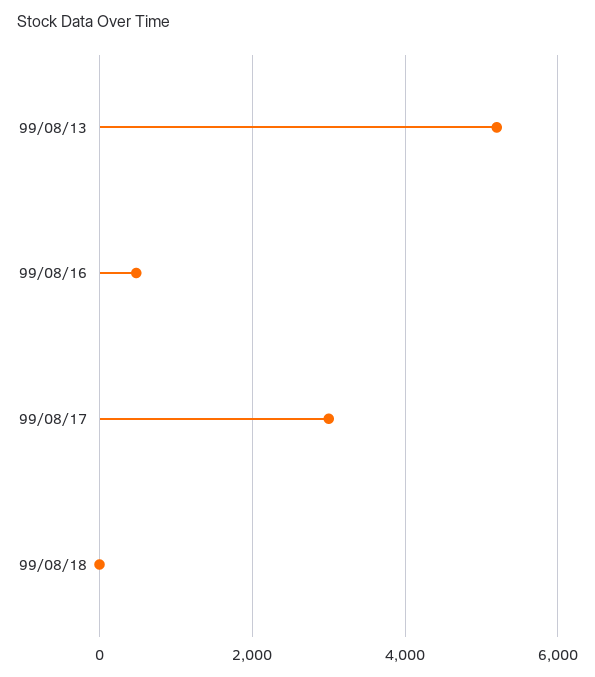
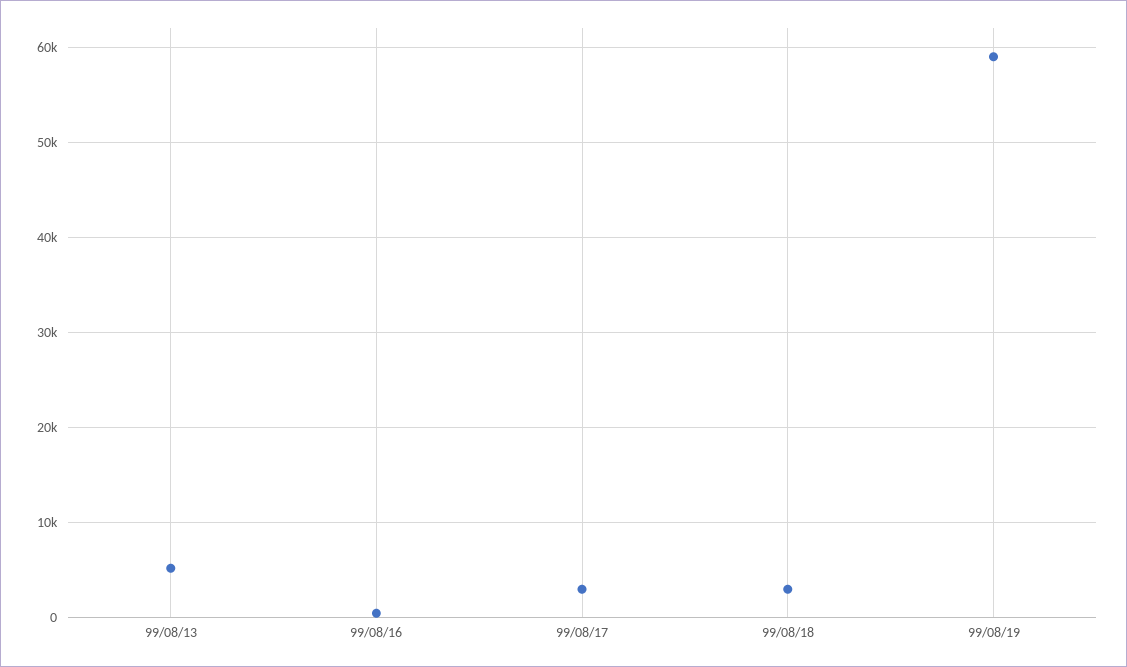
99/08/18: 0 -> 3000
99/08/19: none -> 59000

